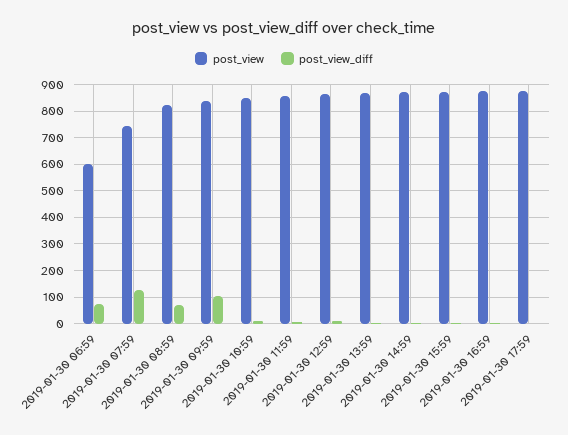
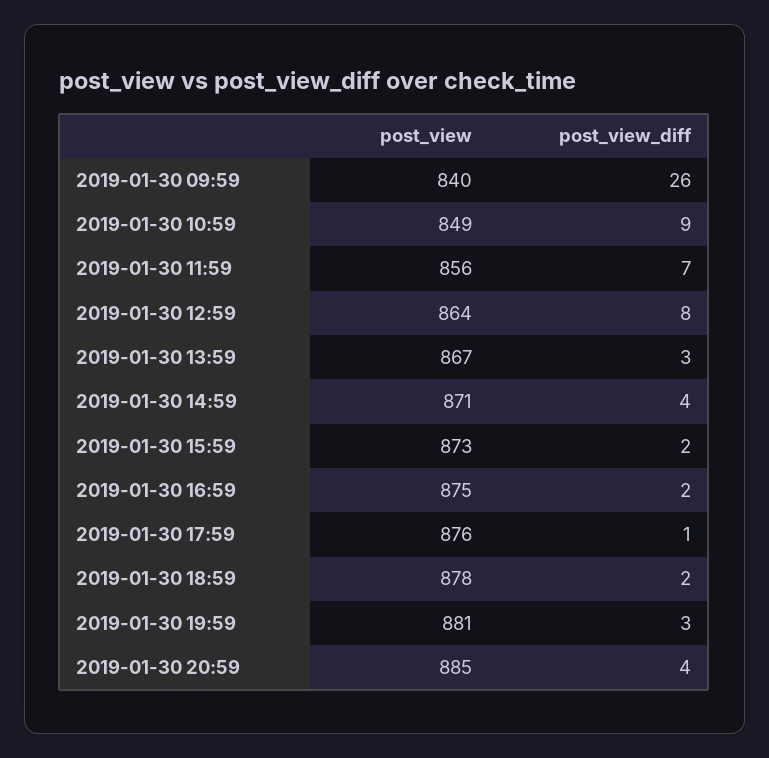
post_view, 2019-01-30 06:59: 600 -> none
post_view_diff, 2019-01-30 06:59: 75 -> none
post_view, 2019-01-30 07:59: 750 -> none
post_view_diff, 2019-01-30 07:59: 125 -> none
post_view, 2019-01-30 08:59: 825 -> none
post_view_diff, 2019-01-30 08:59: 75 -> none
post_view_diff, 2019-01-30 09:59: 100 -> 26
post_view, 2019-01-30 18:59: none -> 878
post_view_diff, 2019-01-30 18:59: none -> 2
post_view, 2019-01-30 19:59: none -> 881
post_view_diff, 2019-01-30 19:59: none -> 3
post_view, 2019-01-30 20:59: none -> 885
post_view_diff, 2019-01-30 20:59: none -> 4

